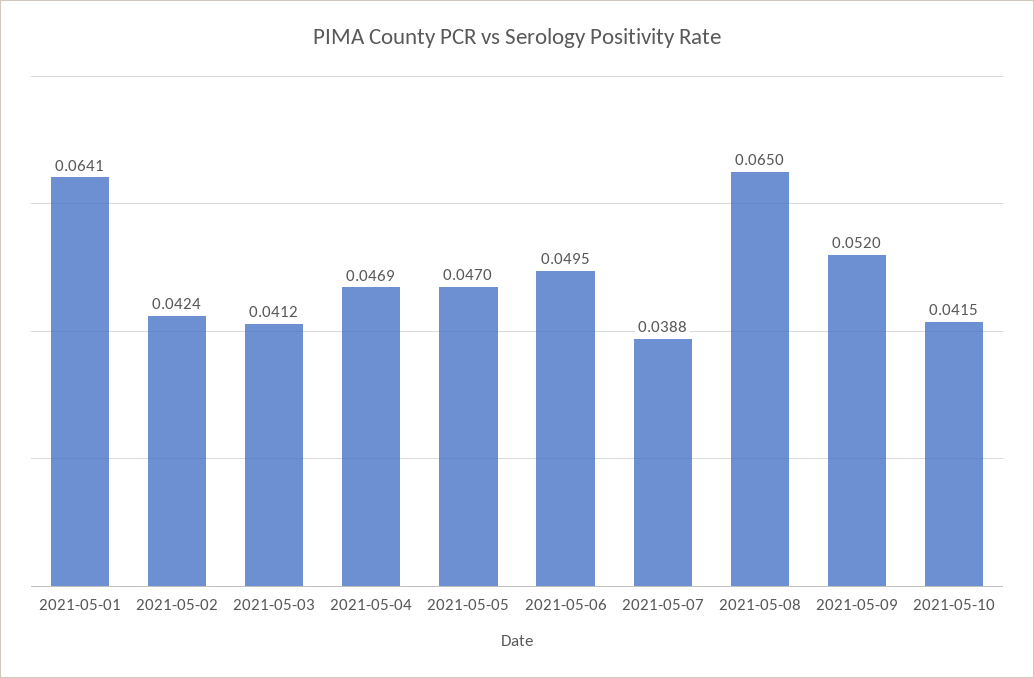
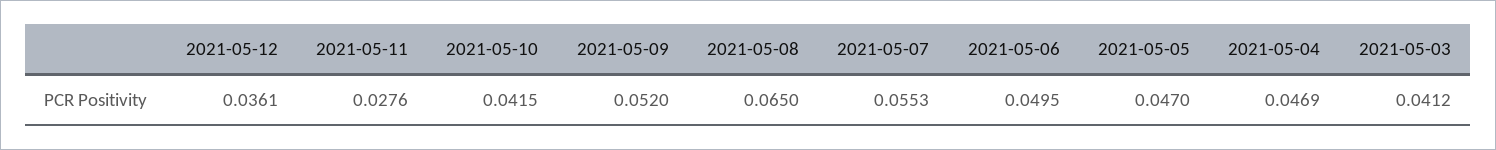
2021-05-01: 0.0641 -> none
2021-05-02: 0.0424 -> none
2021-05-07: 0.0388 -> 0.0553
2021-05-12: none -> 0.0361
2021-05-11: none -> 0.0276

